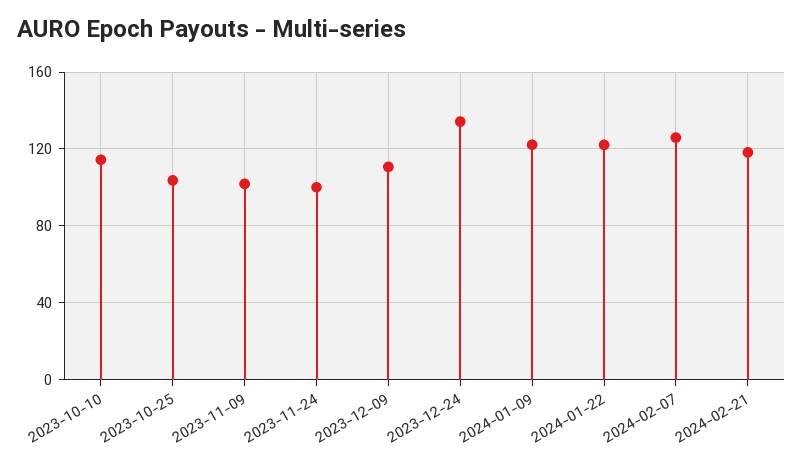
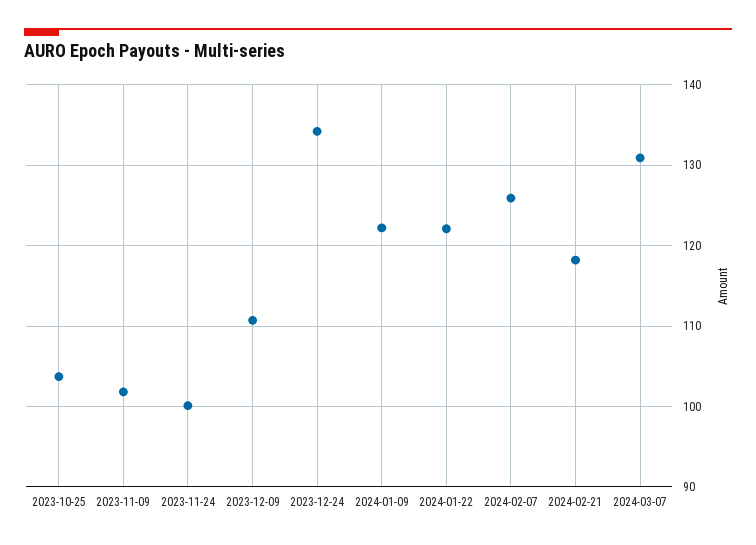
2023-10-10: 115 -> none
2024-03-07: none -> 131

